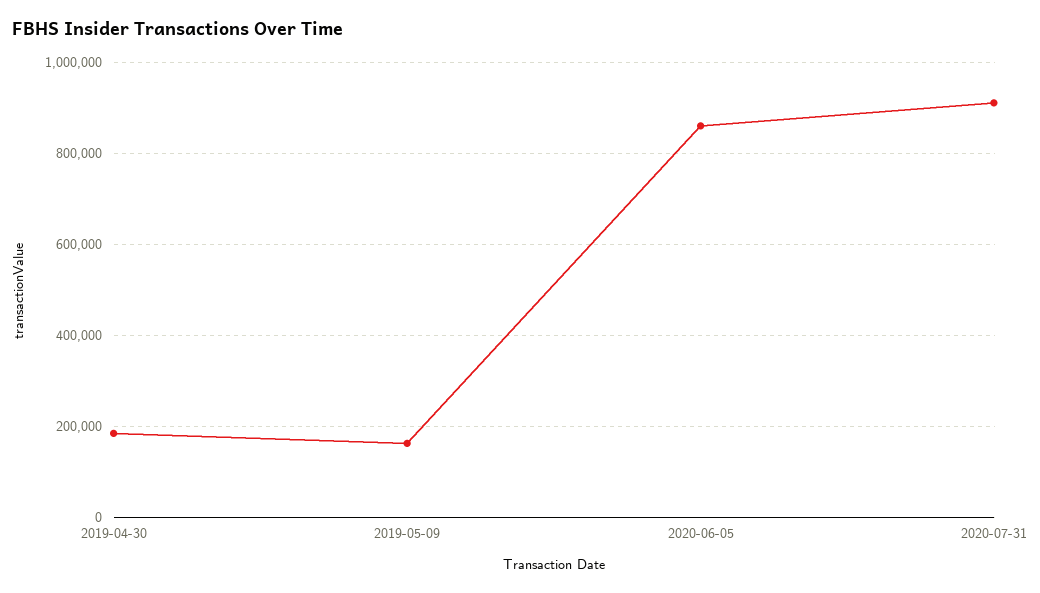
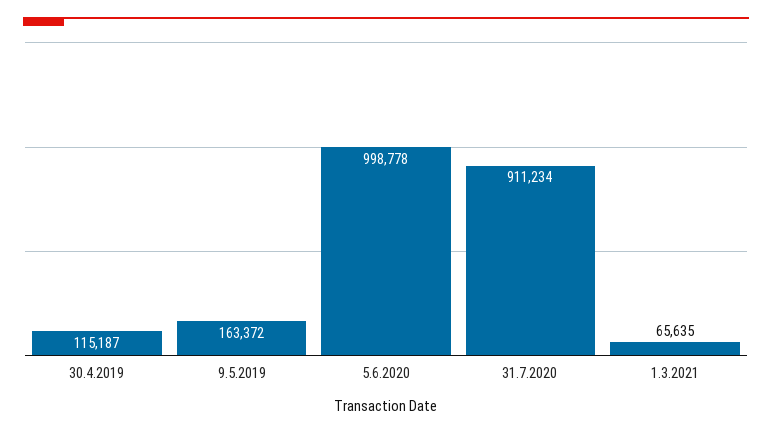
2019-04-30: 180000 -> 115187
2020-06-05: 860000 -> 998778
1.3.2021: none -> 65635

